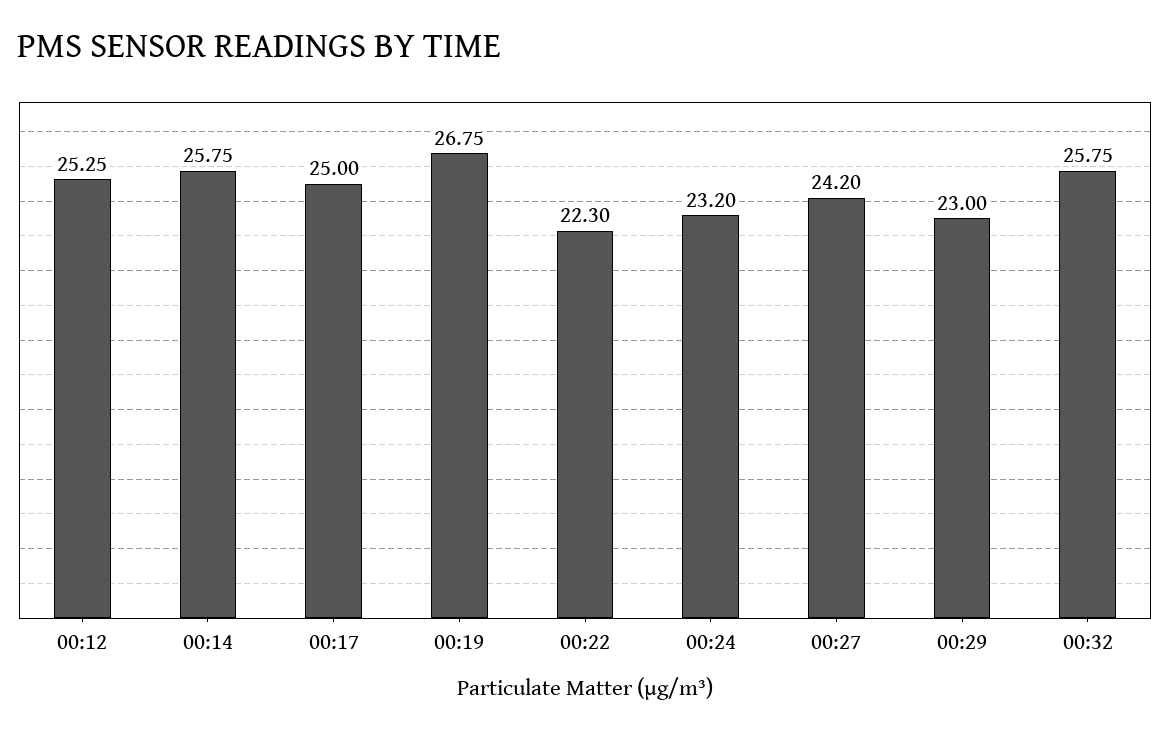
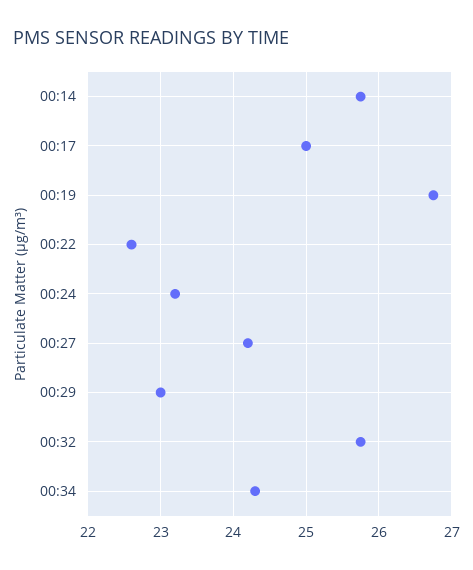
00:12: 25.25 -> none
00:22: 22.3 -> 22.6
00:34: none -> 24.3

